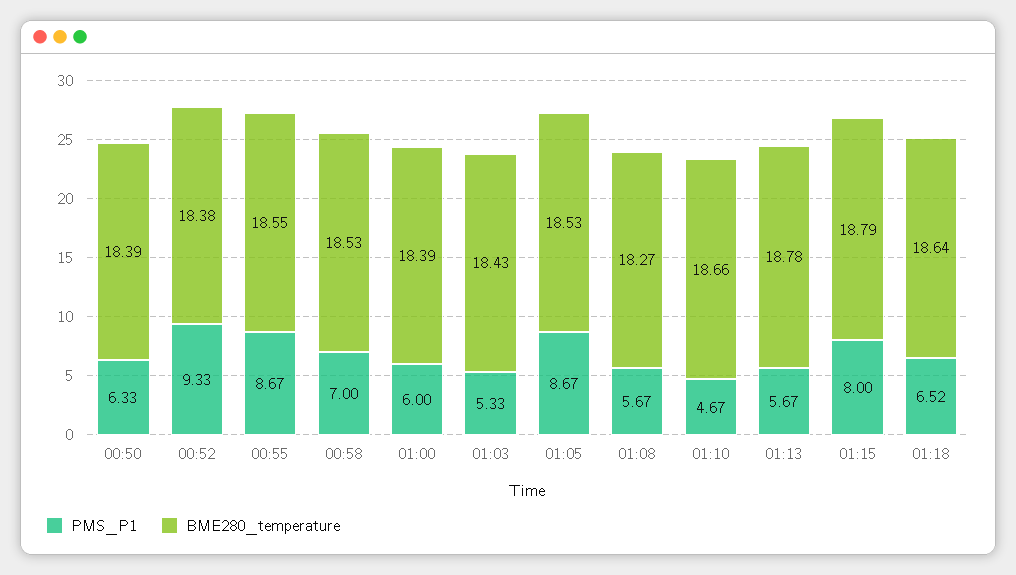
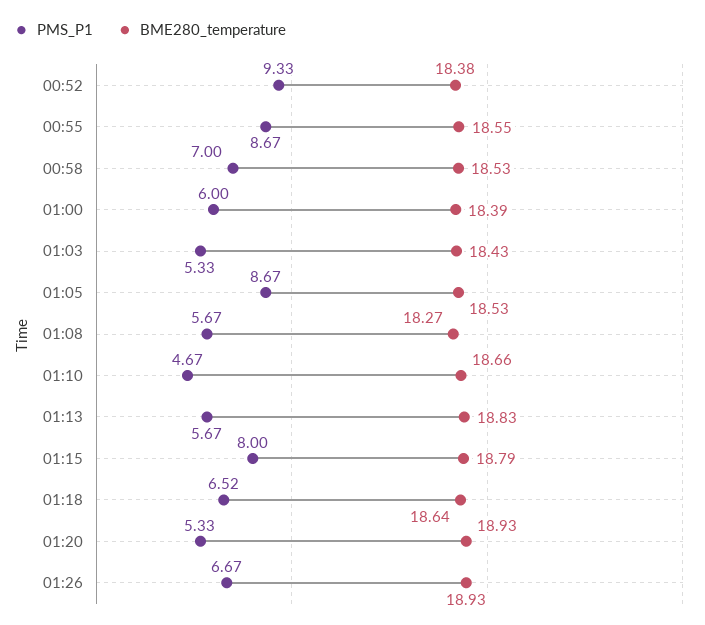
PMS_P1, 00:50: 6.33 -> none
BME280_temperature, 00:50: 18.39 -> none
BME280_temperature, 01:13: 18.78 -> 18.83
PMS_P1, 01:20: none -> 5.33
BME280_temperature, 01:20: none -> 18.93
PMS_P1, 01:26: none -> 6.67
BME280_temperature, 01:26: none -> 18.93

